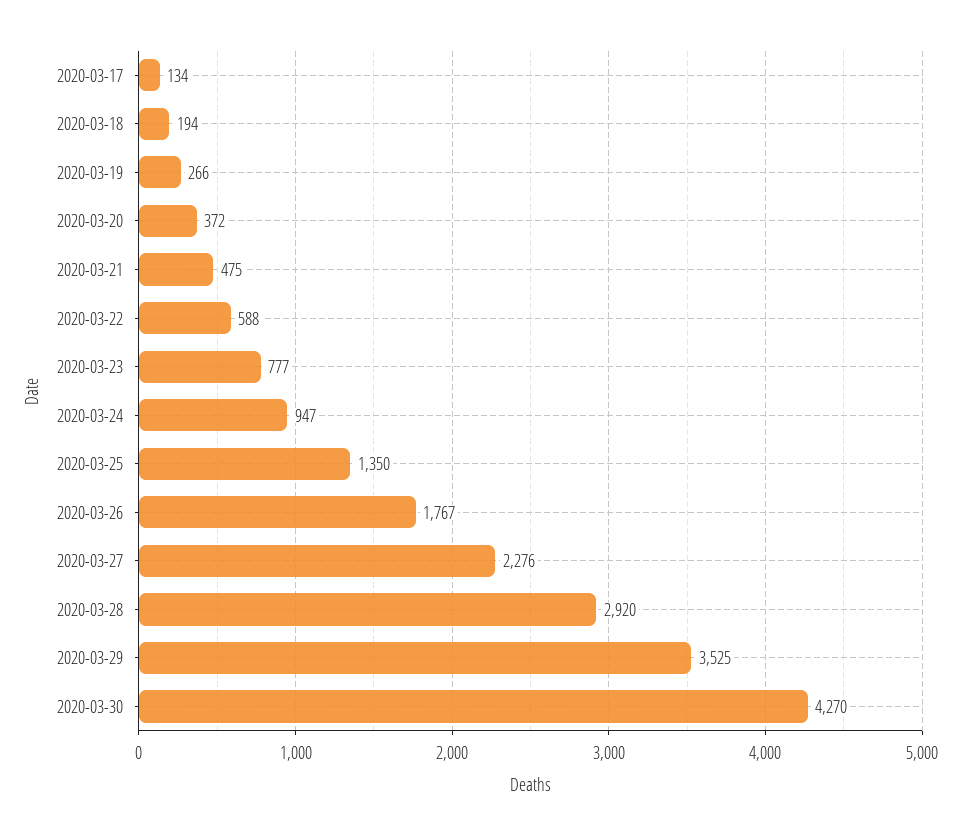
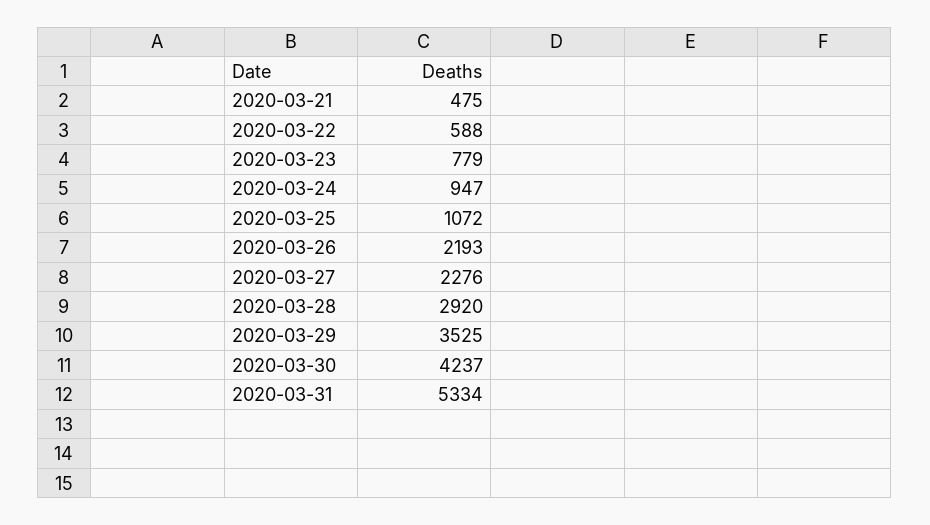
2020-03-17: 134 -> none
2020-03-18: 194 -> none
2020-03-19: 266 -> none
2020-03-20: 372 -> none
2020-03-23: 777 -> 779
2020-03-25: 1350 -> 1072
2020-03-26: 1767 -> 2193
2020-03-30: 4270 -> 4237
2020-03-31: none -> 5334

